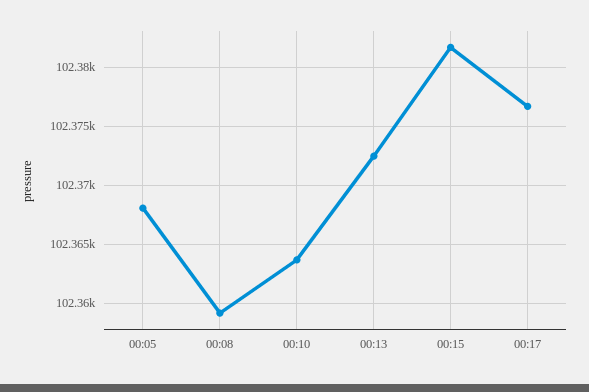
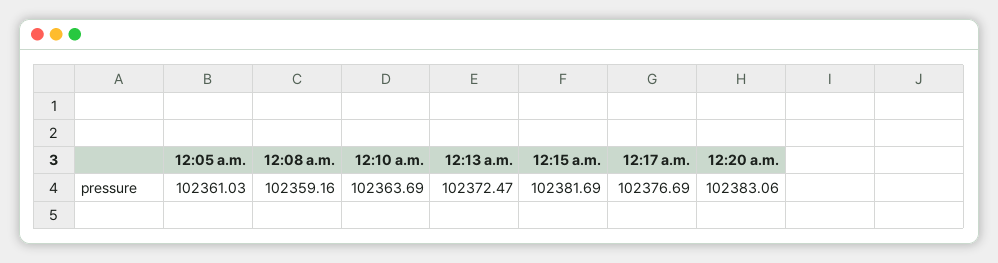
00:05: 102368 -> 102361.03
12:20 a.m.: none -> 102383.06

